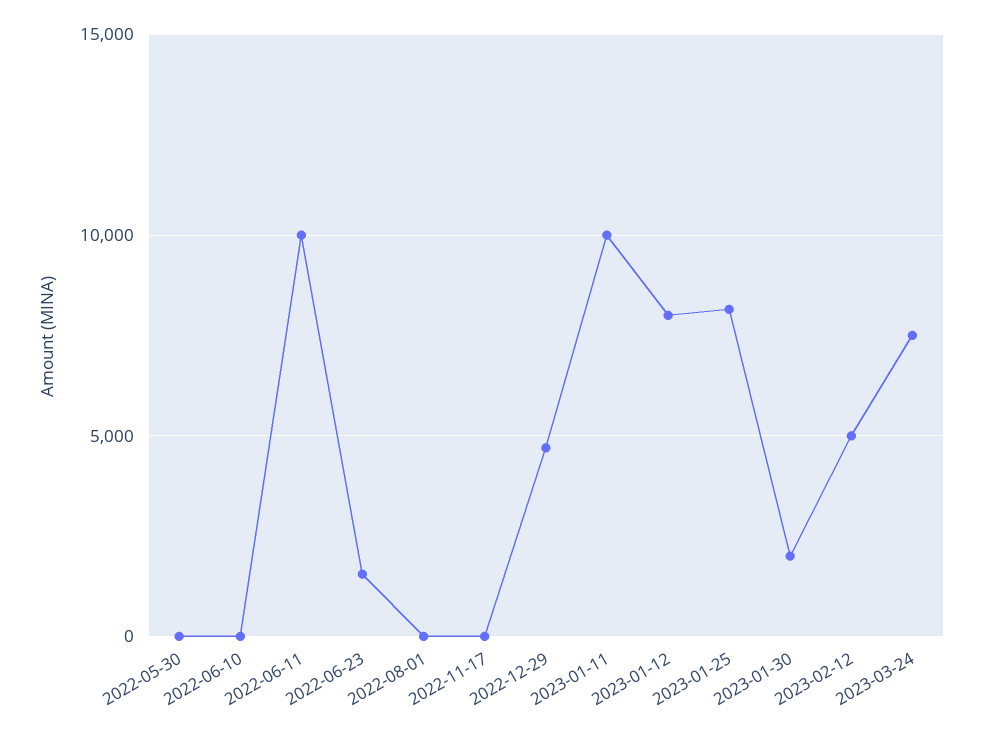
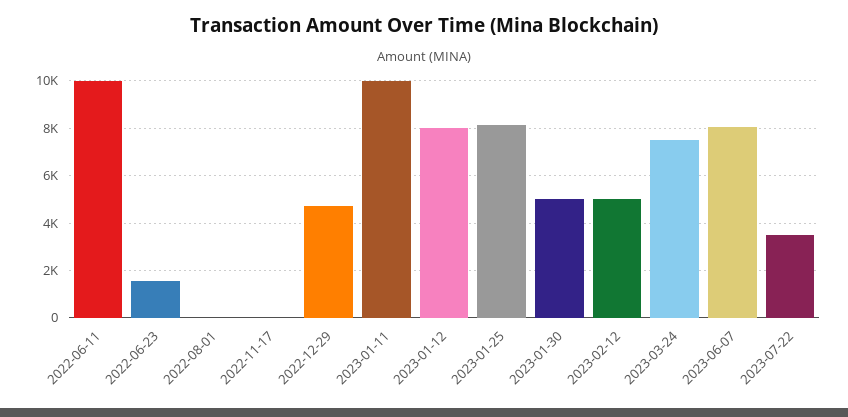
2022-05-30: 0 -> none
2022-06-10: 0 -> none
2023-01-30: 2000 -> 5000
2023-06-07: none -> 8000
2023-07-22: none -> 3500

